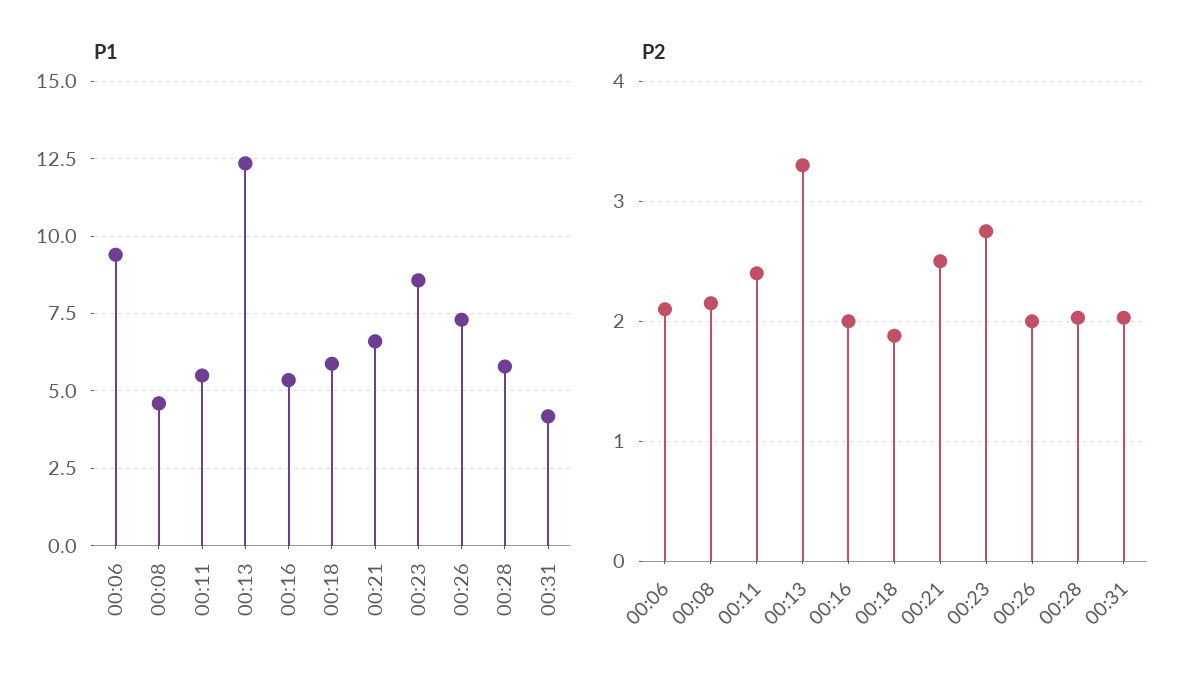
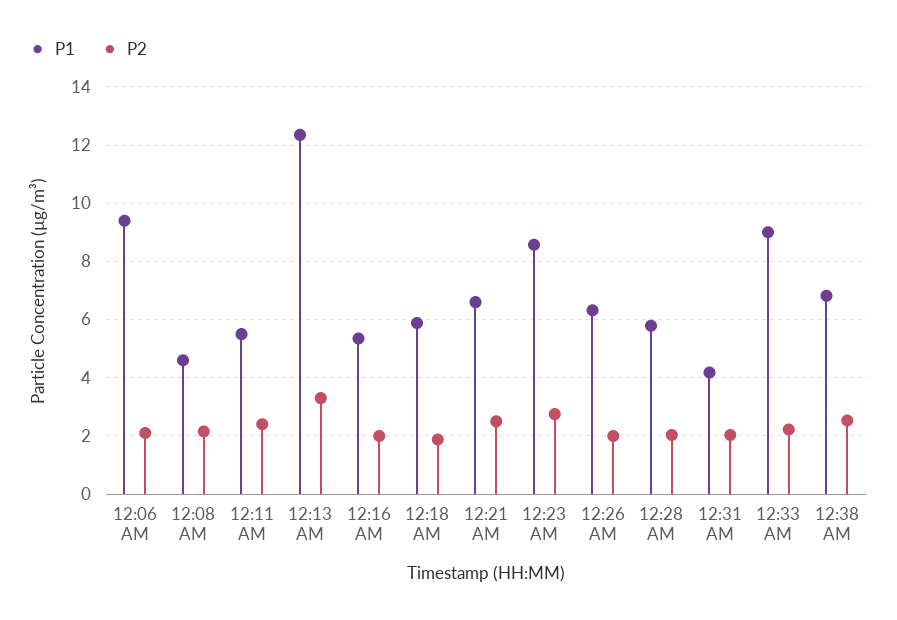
P1, 00:26: 7.25 -> 6.25
P1, 12:33 AM: none -> 9
P2, 12:33 AM: none -> 2.25
P1, 12:38 AM: none -> 6.75
P2, 12:38 AM: none -> 2.5

